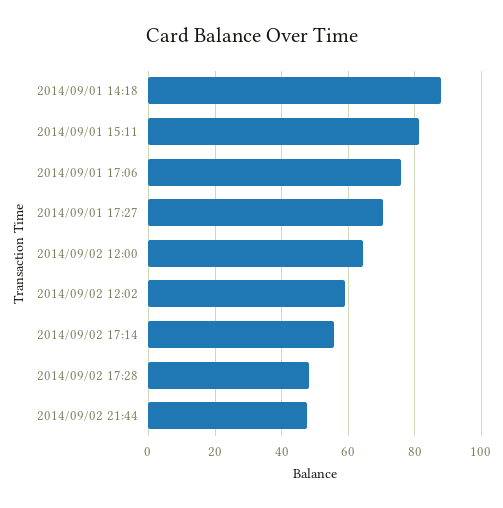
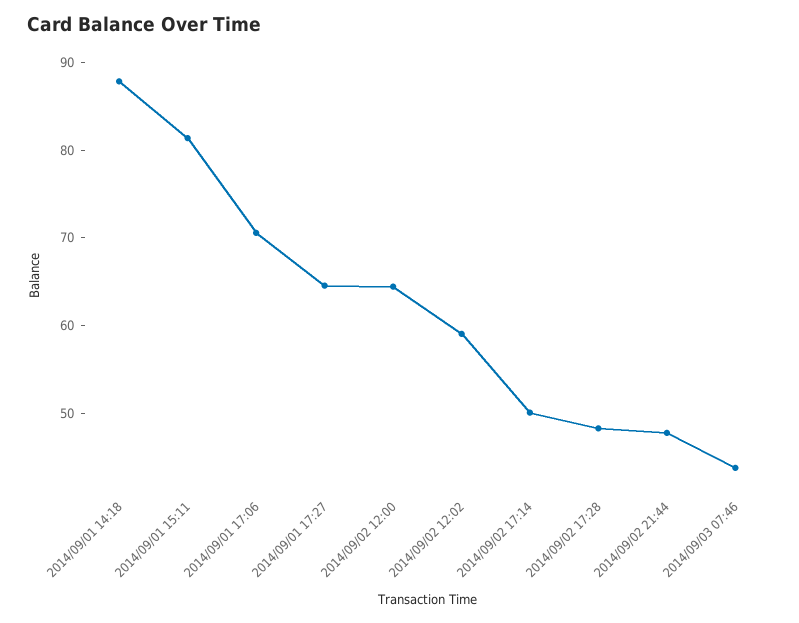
2014/09/01 17:06: 76 -> 70
2014/09/01 17:27: 70 -> 64
2014/09/02 17:14: 56 -> 50
2014/09/03 07:46: none -> 44

